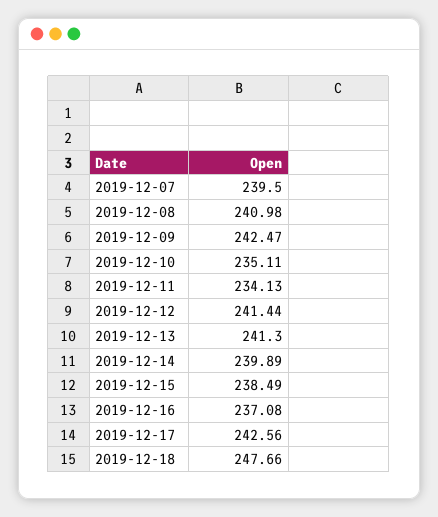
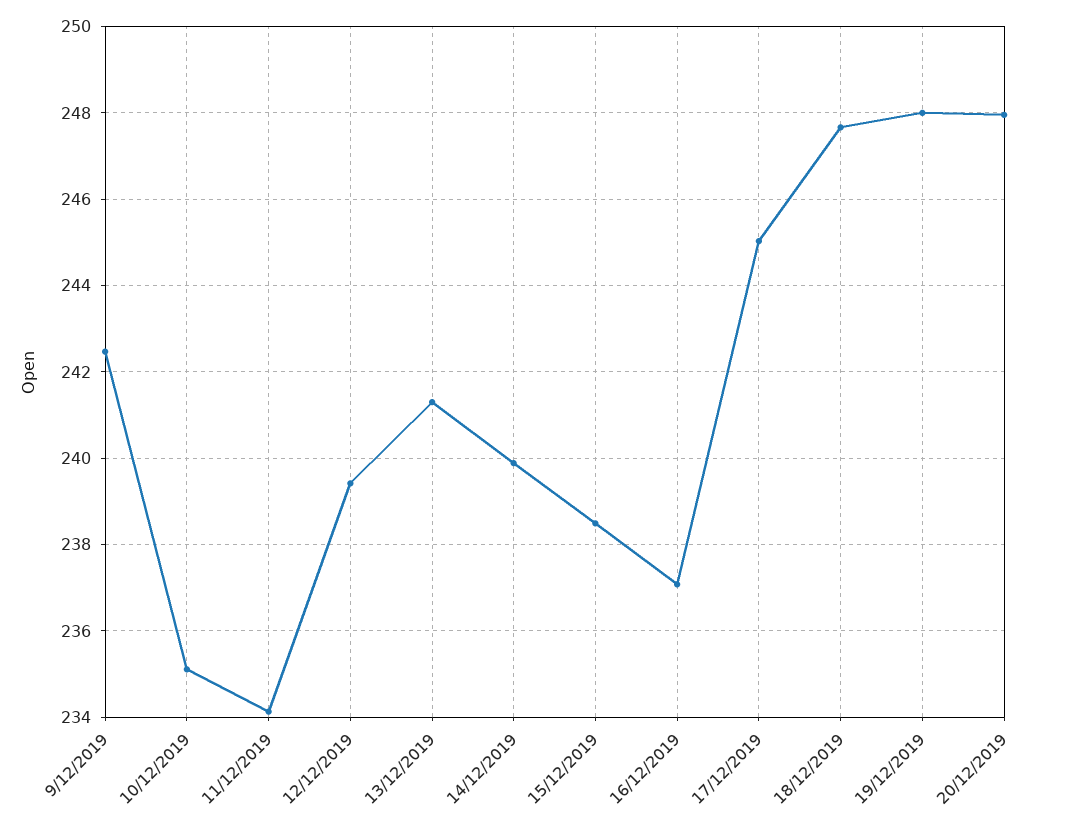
2019-12-07: 239.5 -> none
2019-12-08: 240.98 -> none
2019-12-12: 241.44 -> 239.4
2019-12-17: 242.56 -> 245
19/12/2019: none -> 248
20/12/2019: none -> 248

